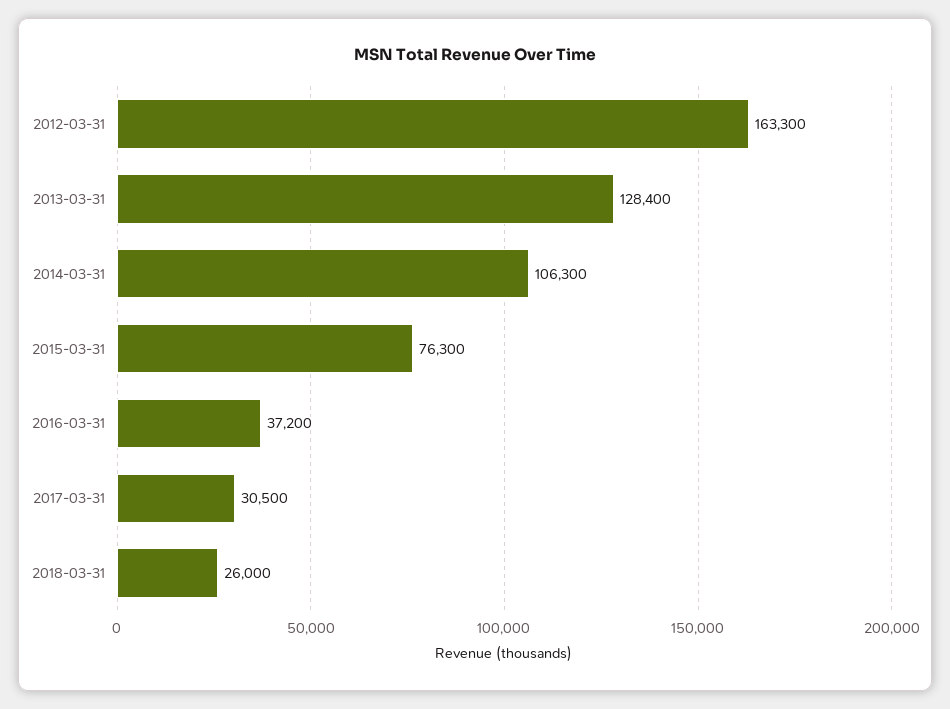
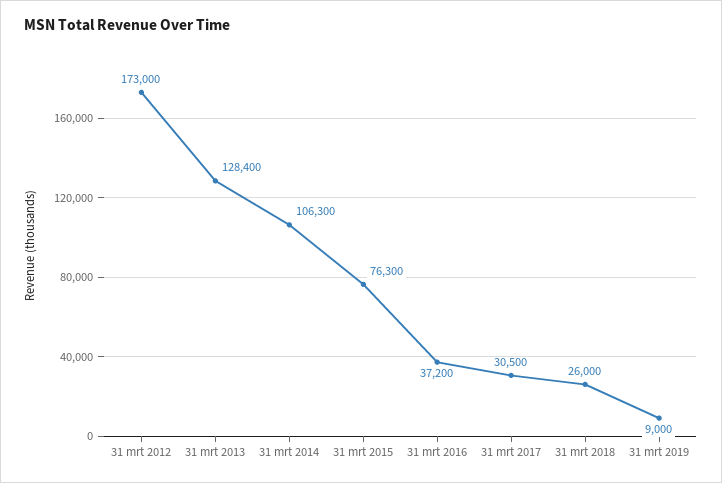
2012-03-31: 163300 -> 173000
31 mrt 2019: none -> 9000

